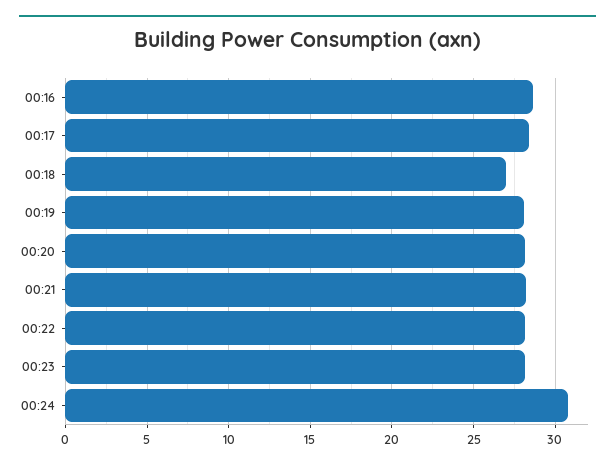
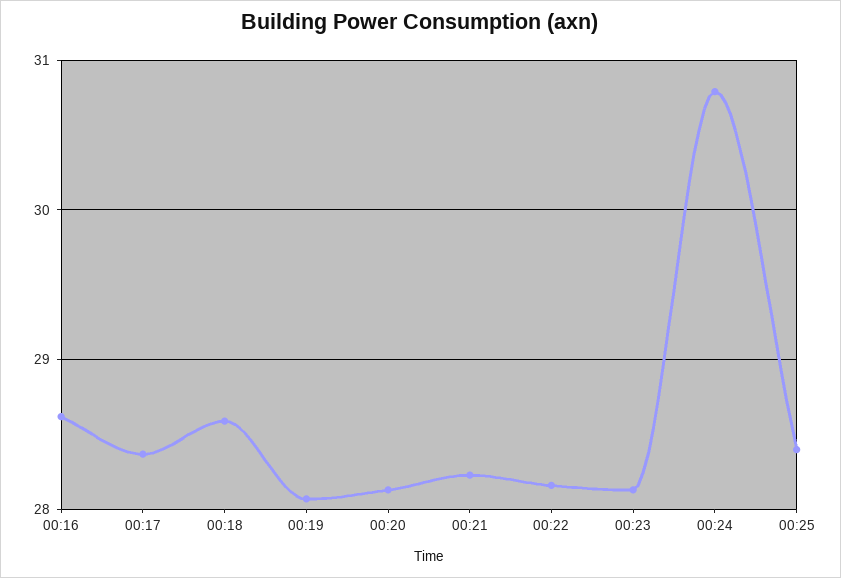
00:18: 27 -> 28.6
00:25: none -> 28.4

